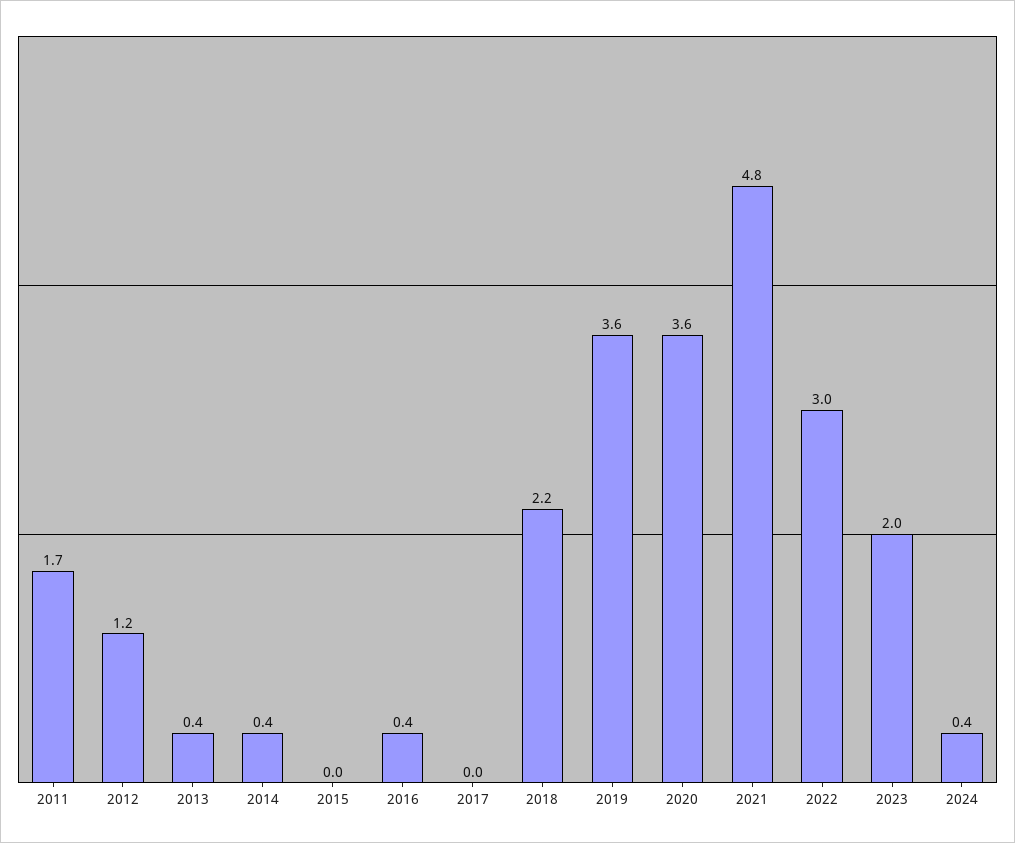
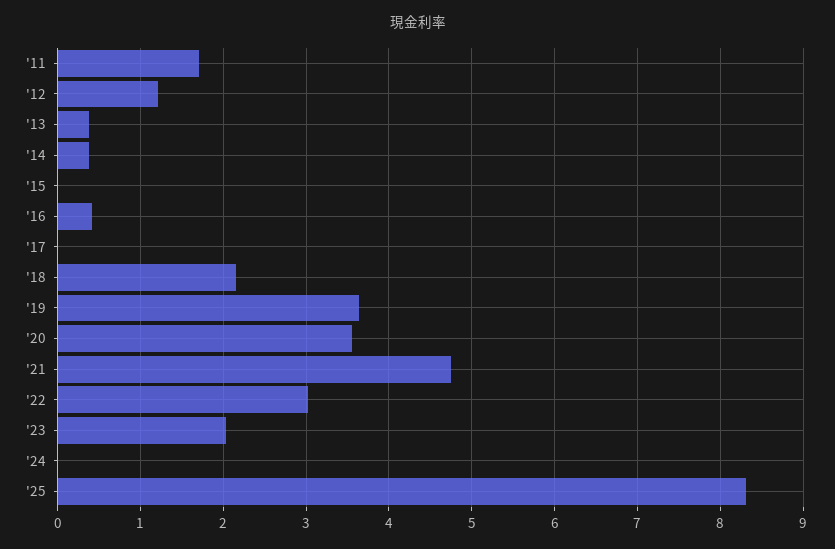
2024: 0.4 -> 0
'25: none -> 8.3

